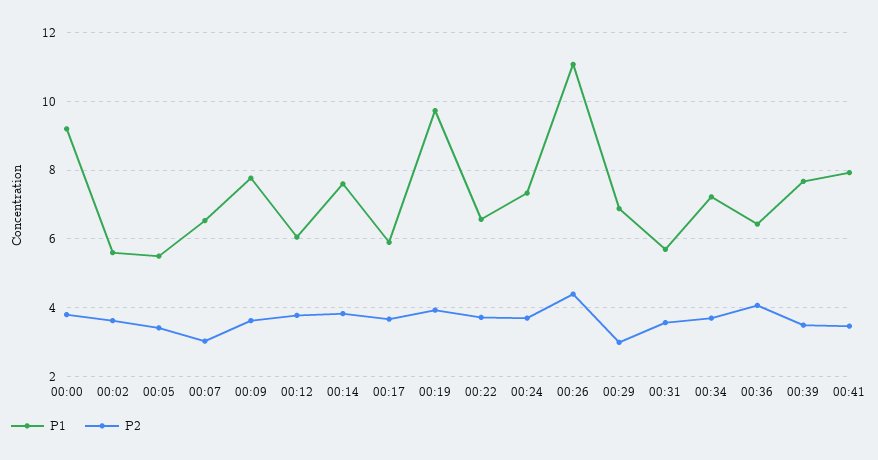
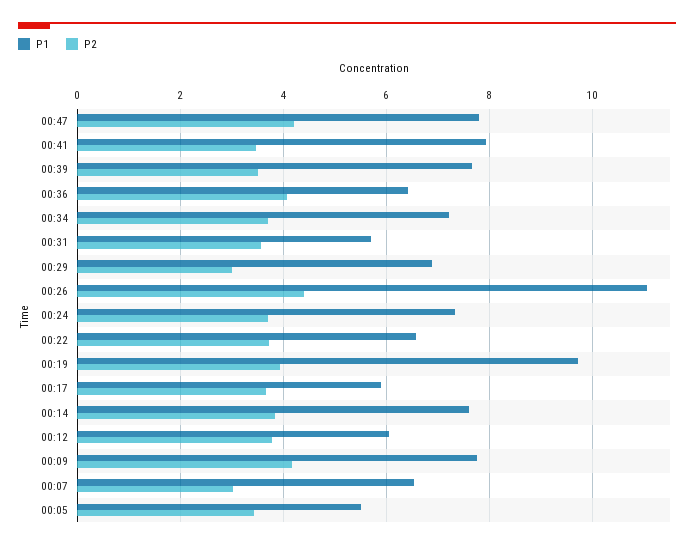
P1, 00:00: 9.2 -> none
P2, 00:00: 3.8 -> none
P1, 00:02: 5.6 -> none
P2, 00:02: 3.6 -> none
P2, 00:09: 3.6 -> 4.2
P1, 00:47: none -> 7.8
P2, 00:47: none -> 4.2

